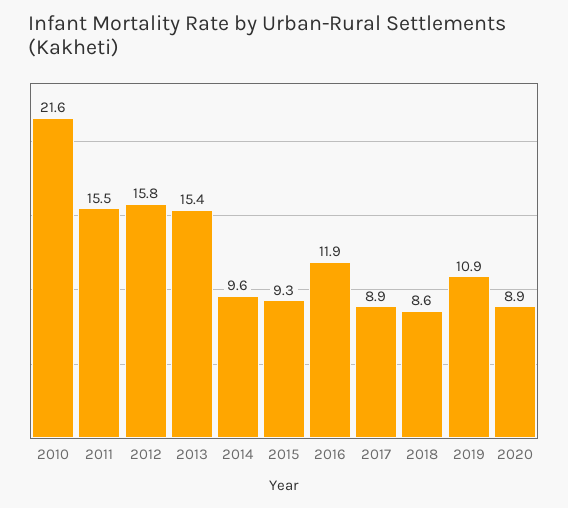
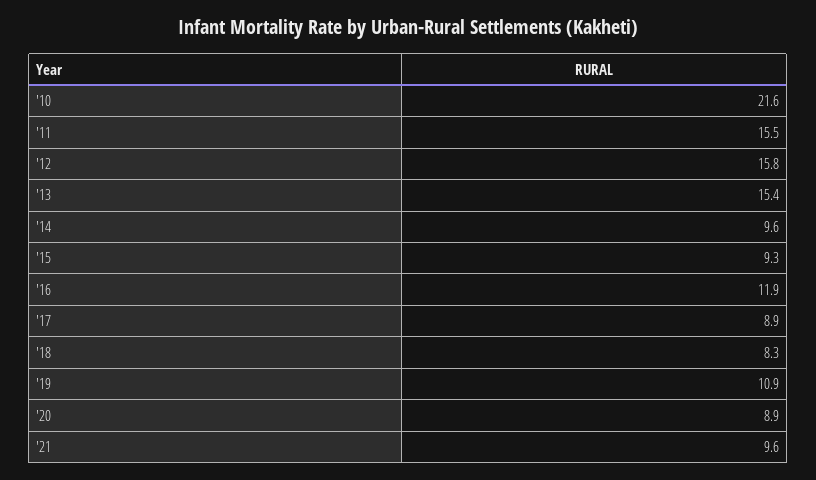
2018: 8.6 -> 8.3
'21: none -> 9.6

